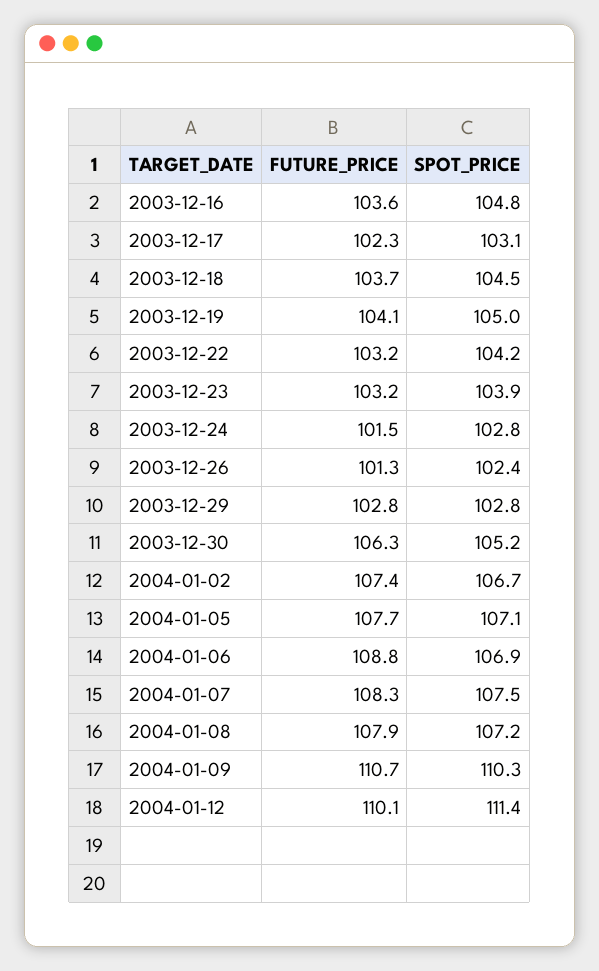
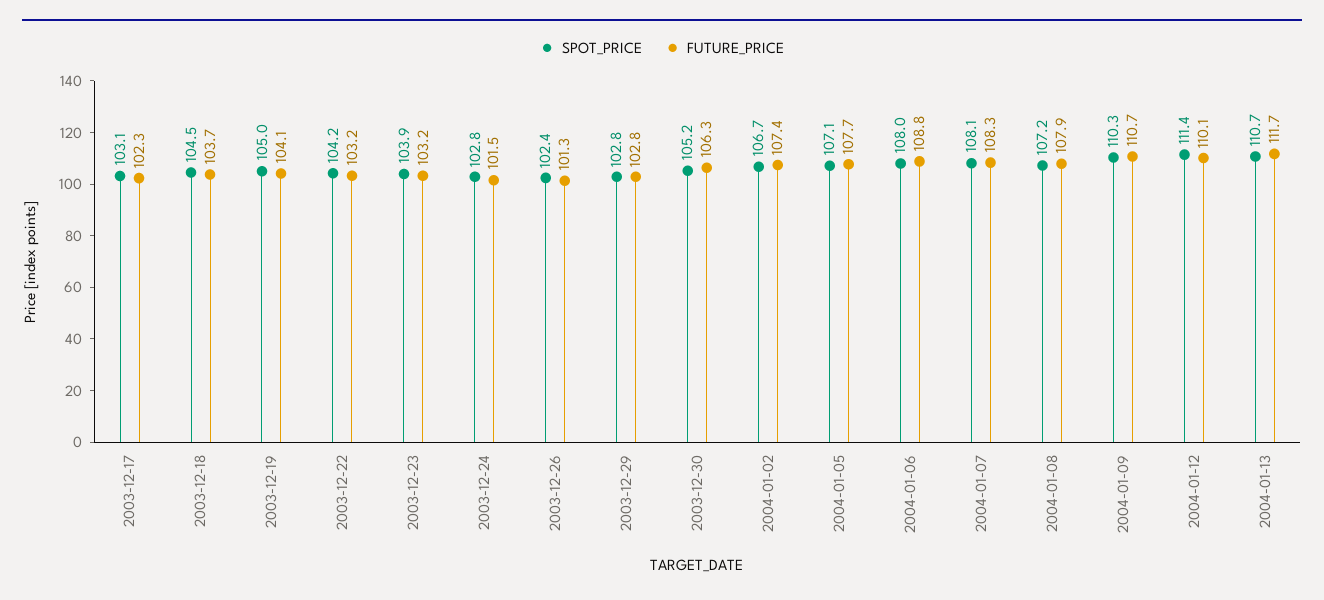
FUTURE_PRICE, 2003-12-16: 103.6 -> none
SPOT_PRICE, 2003-12-16: 104.8 -> none
SPOT_PRICE, 2004-01-06: 106.9 -> 108
SPOT_PRICE, 2004-01-07: 107.5 -> 108.1
SPOT_PRICE, 2004-01-13: none -> 110.7
FUTURE_PRICE, 2004-01-13: none -> 111.7

